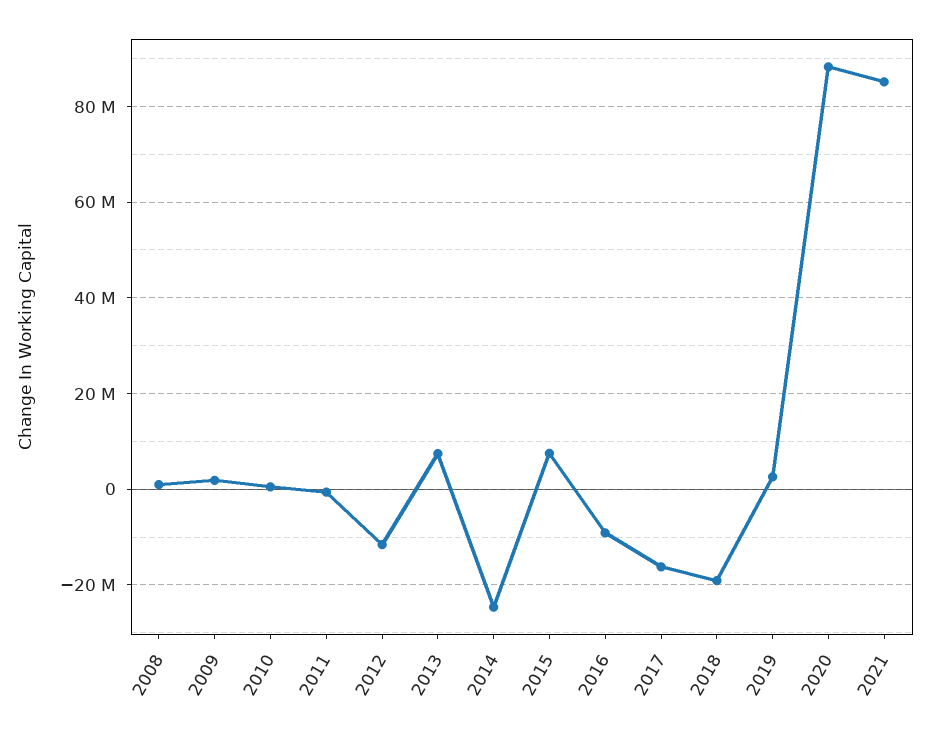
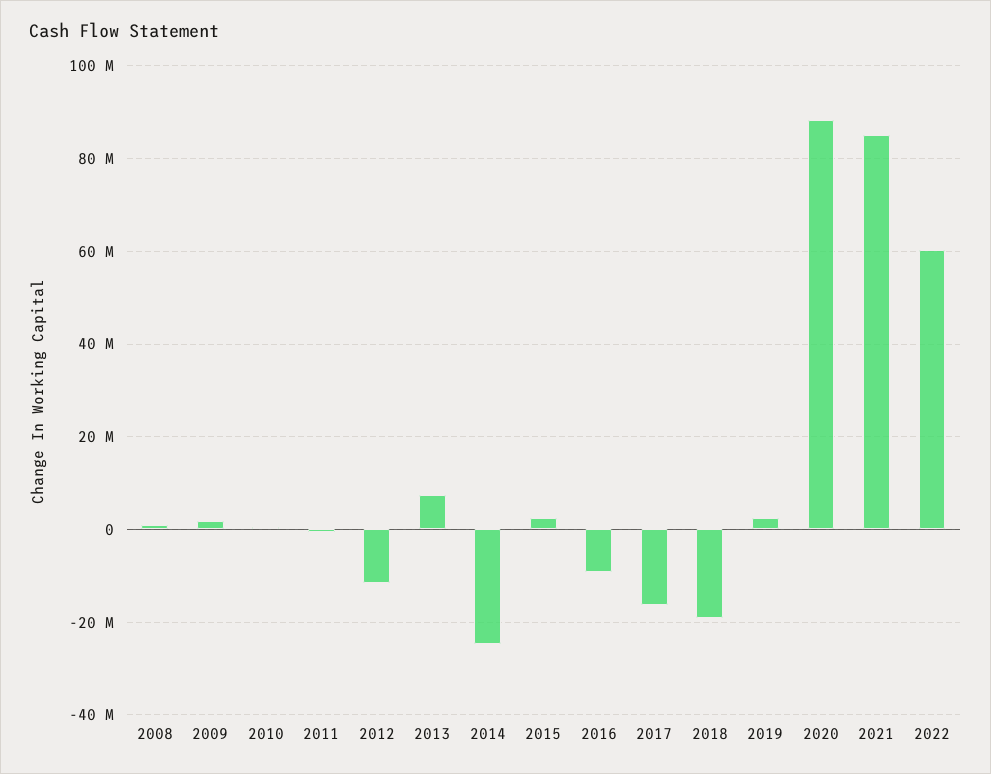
2015: 8000000 -> 2000000
2022: none -> 60000000

